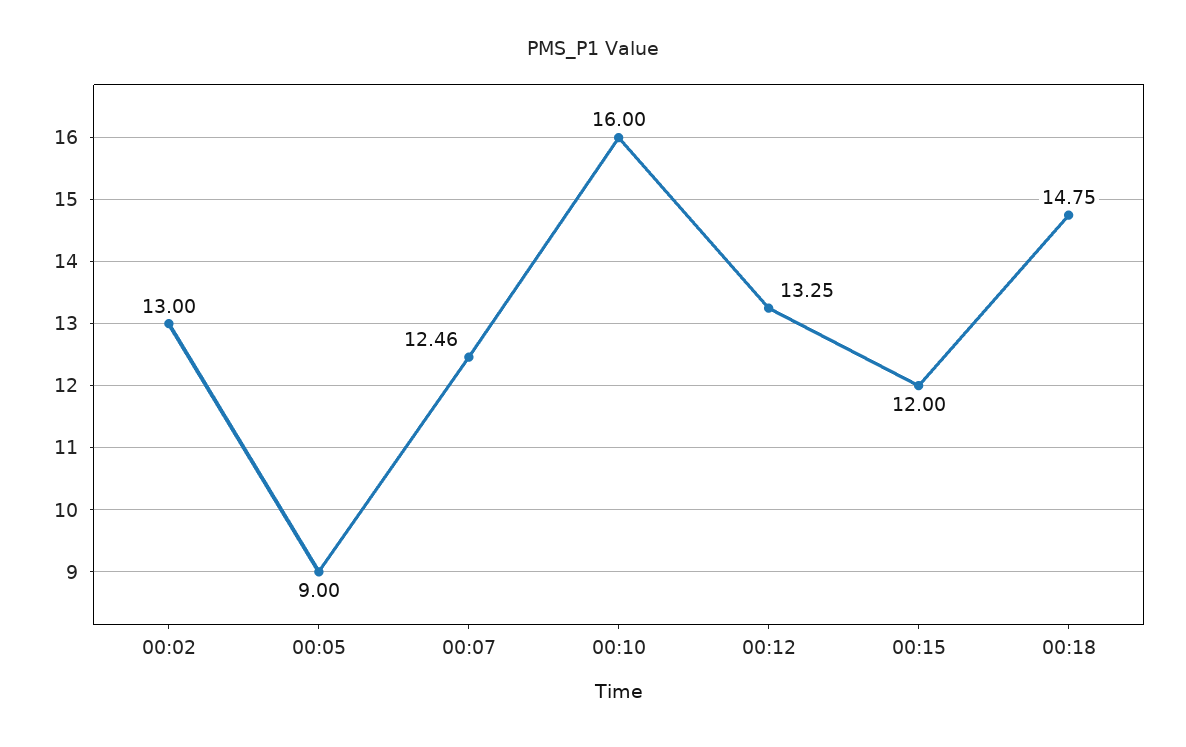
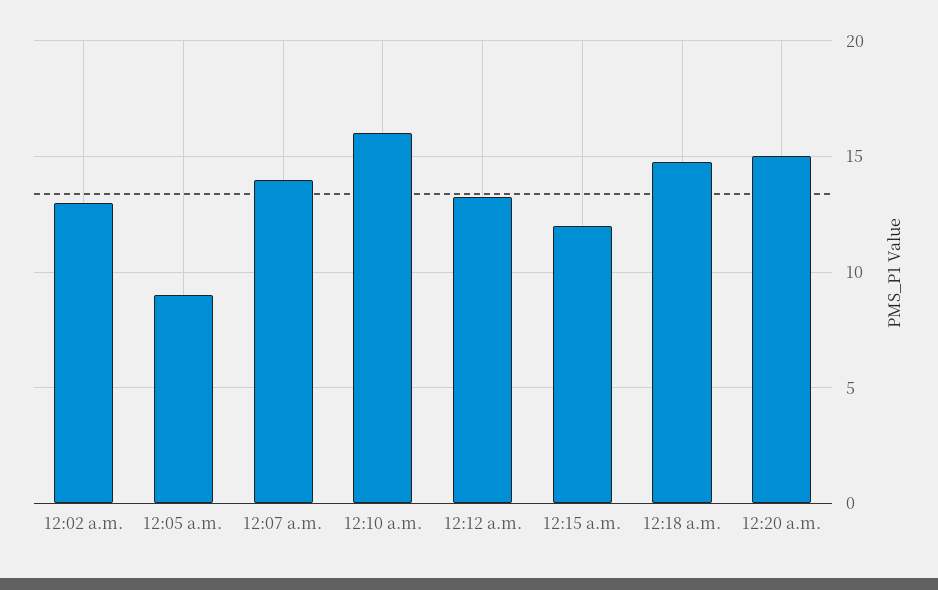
00:07: 12.46 -> 14
12:20 a.m.: none -> 15

